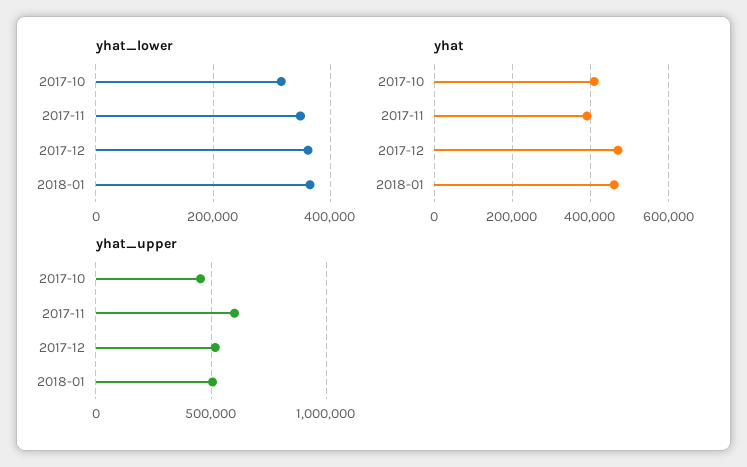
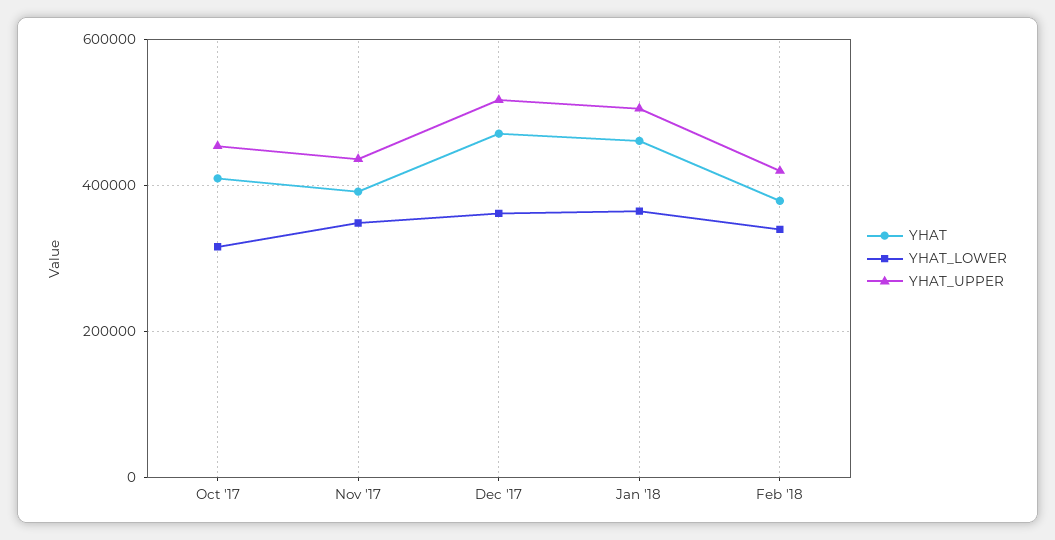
yhat_upper, 2017-11: 600000 -> 440000
yhat, Feb '18: none -> 380000
yhat_lower, Feb '18: none -> 340000
yhat_upper, Feb '18: none -> 420000

